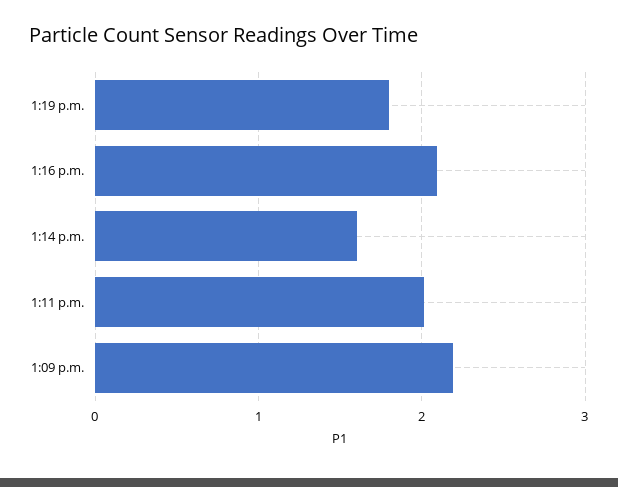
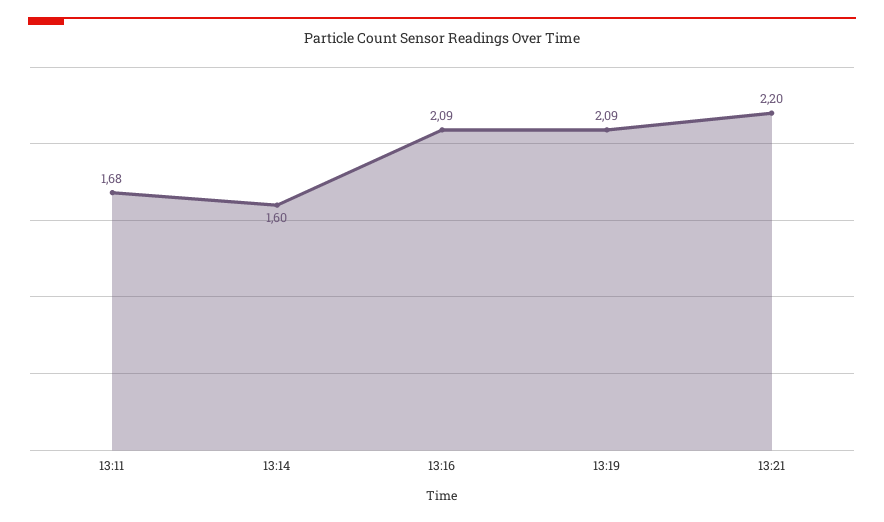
1:19 p.m.: 1.8 -> 2.09
1:11 p.m.: 2 -> 1.68
1:09 p.m.: 2.2 -> none
13:21: none -> 2.2

